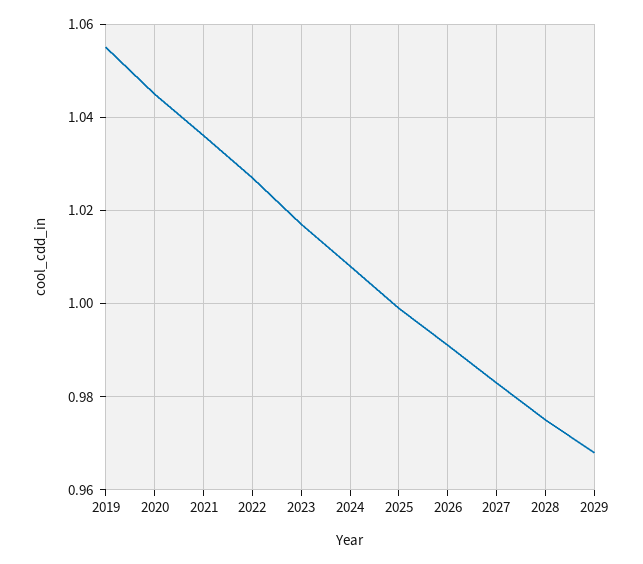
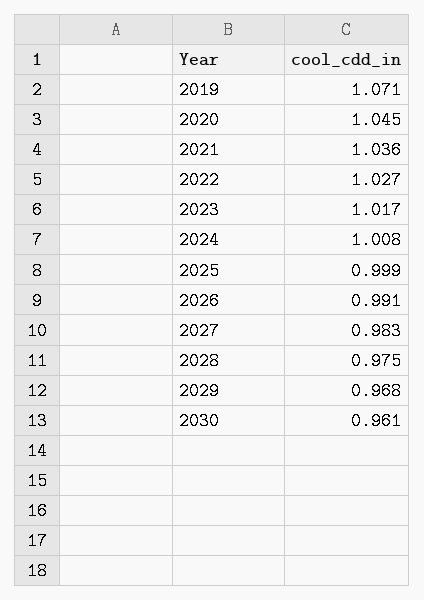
2019: 1.055 -> 1.071
2030: none -> 0.961

